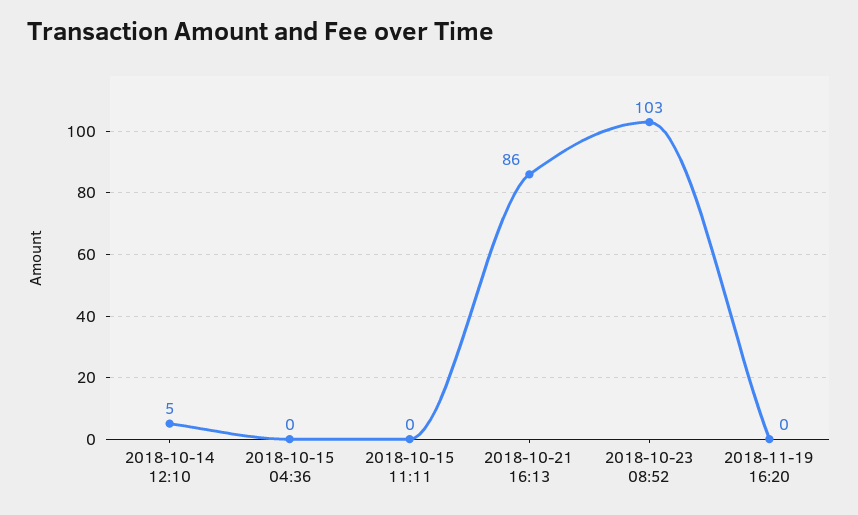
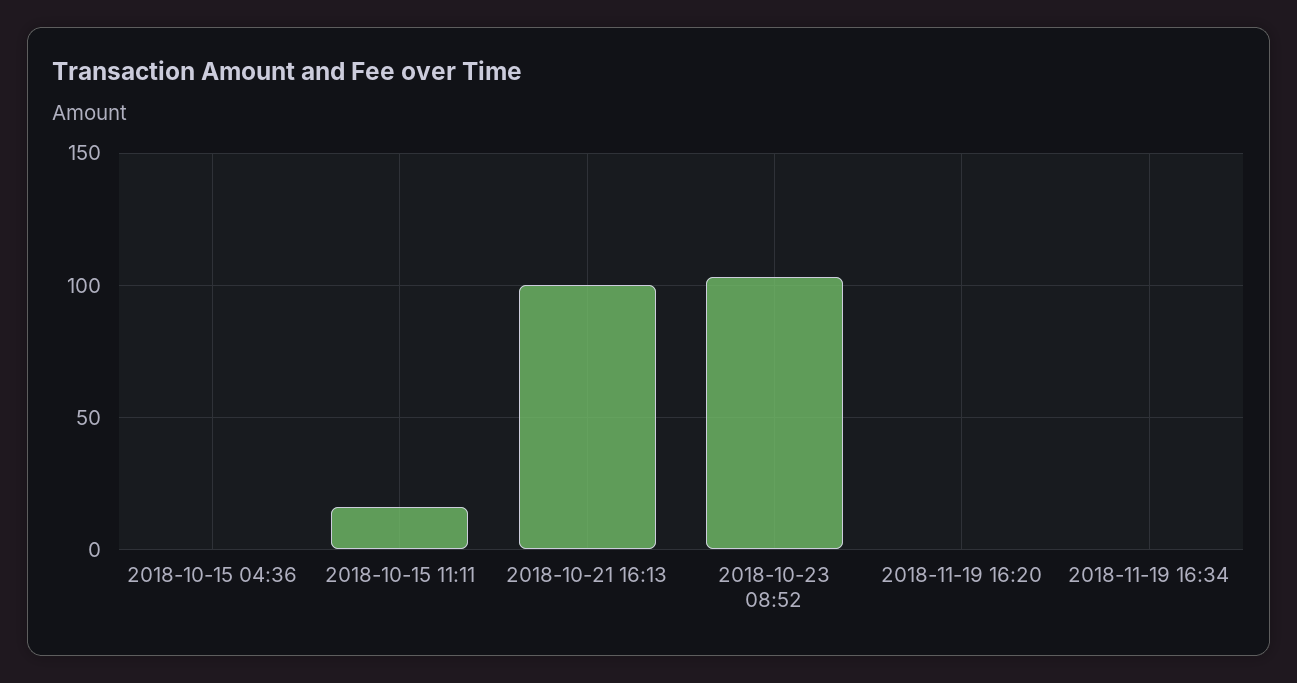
2018-10-14 12:10: 5 -> none
2018-10-15 11:11: 0 -> 15
2018-10-21 16:13: 86 -> 100
2018-11-19 16:34: none -> 0

